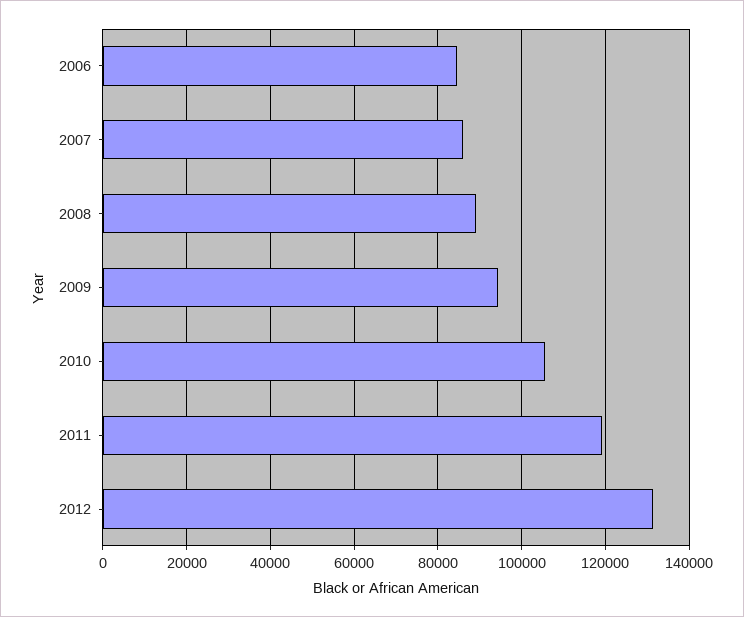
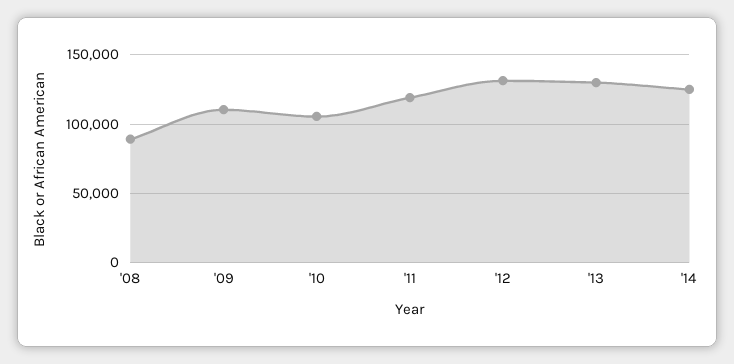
2006: 84000 -> none
2007: 86000 -> none
2009: 94000 -> 110000
'13: none -> 130000
'14: none -> 125000

